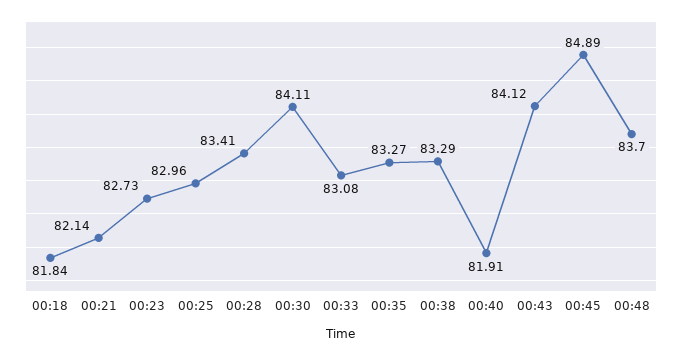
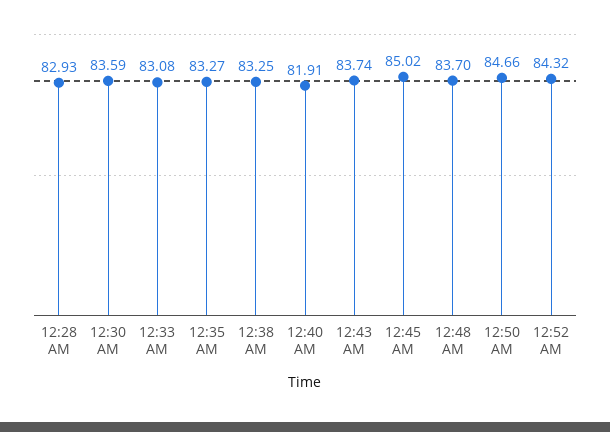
00:18: 81.84 -> none
00:21: 82.14 -> none
00:23: 82.73 -> none
00:25: 82.96 -> none
00:28: 83.41 -> 82.93
00:30: 84.11 -> 83.59
00:38: 83.29 -> 83.25
00:43: 84.12 -> 83.74
00:45: 84.89 -> 85.02
12:50 AM: none -> 84.66
12:52 AM: none -> 84.32

